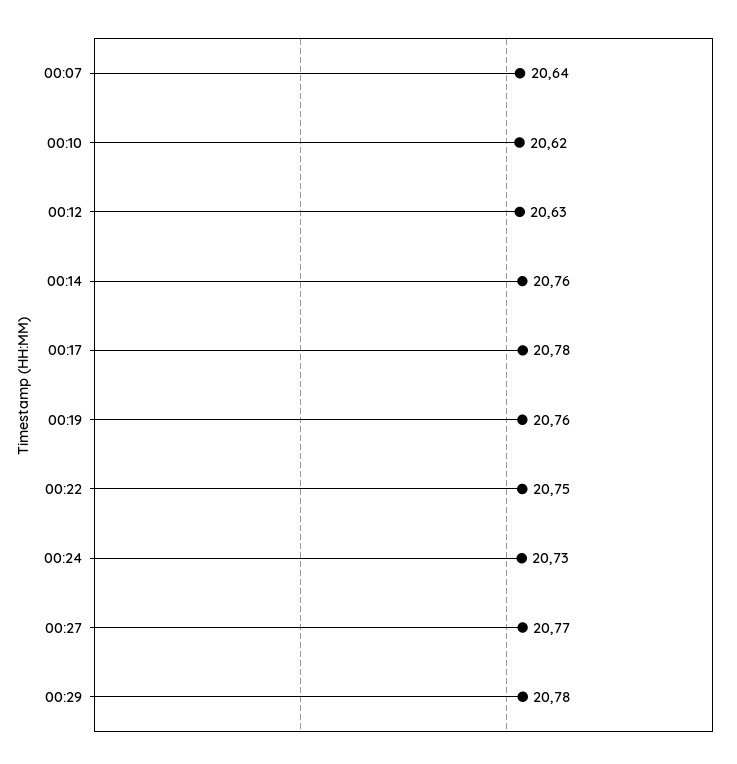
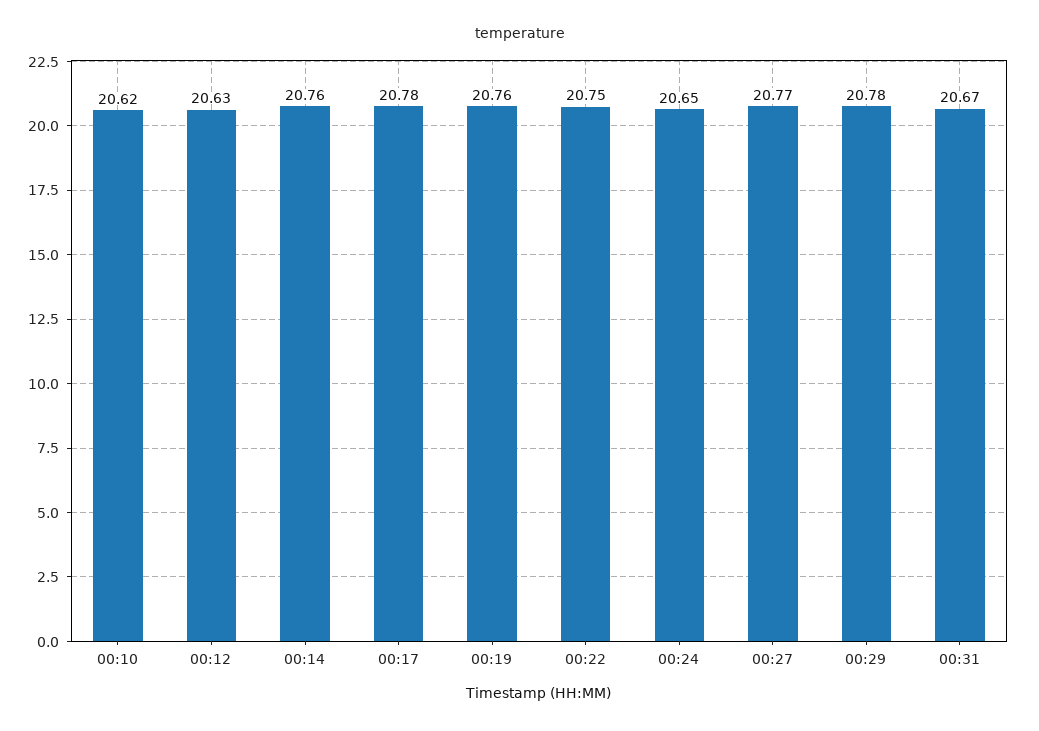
00:07: 20.64 -> none
00:24: 20.73 -> 20.65
00:31: none -> 20.67

